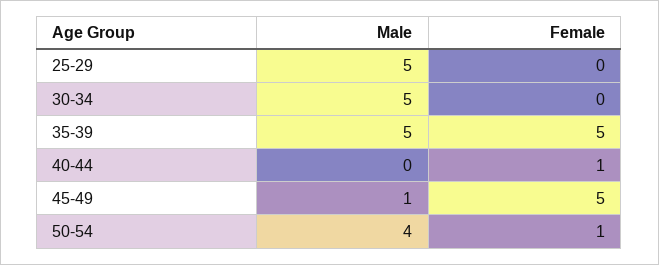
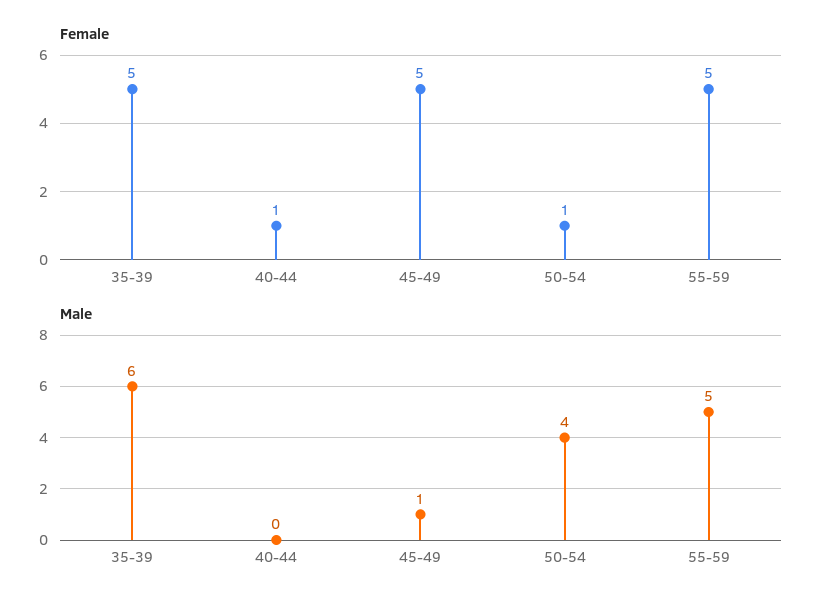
Male, 25-29: 5 -> none
Female, 25-29: 0 -> none
Male, 30-34: 5 -> none
Female, 30-34: 0 -> none
Male, 35-39: 5 -> 6
Female, 55-59: none -> 5
Male, 55-59: none -> 5

